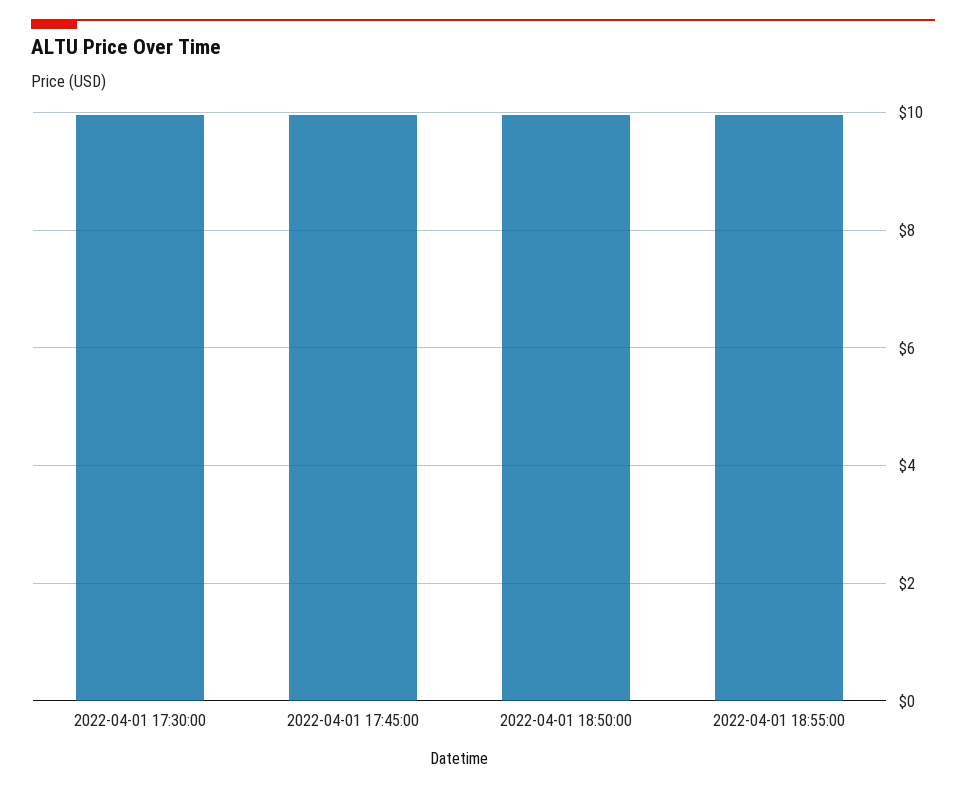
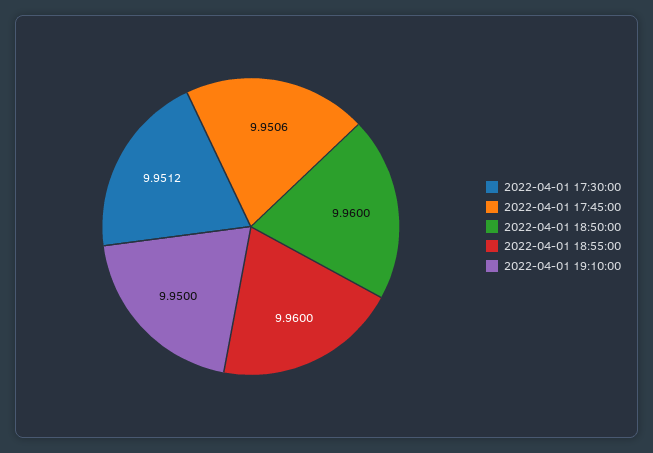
2022-04-01 19:10:00: none -> 9.95

